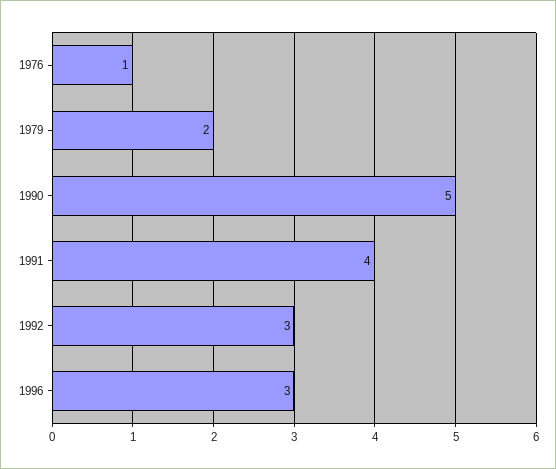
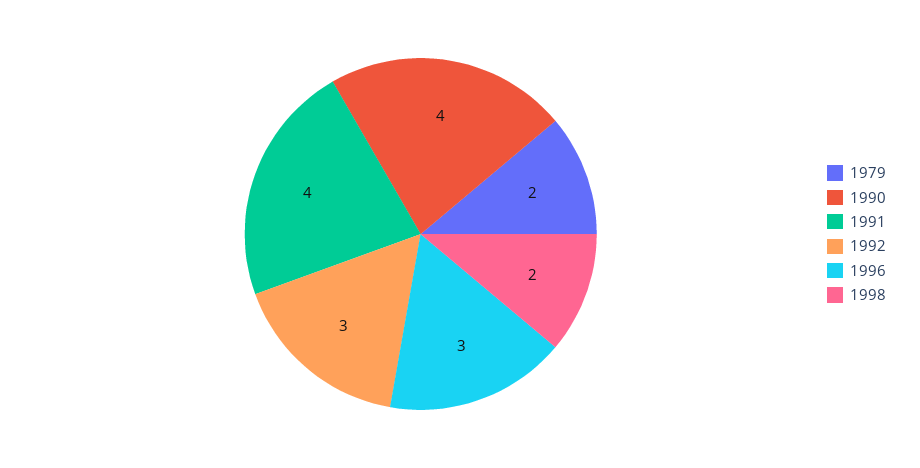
1976: 1 -> none
1990: 5 -> 4
1998: none -> 2

